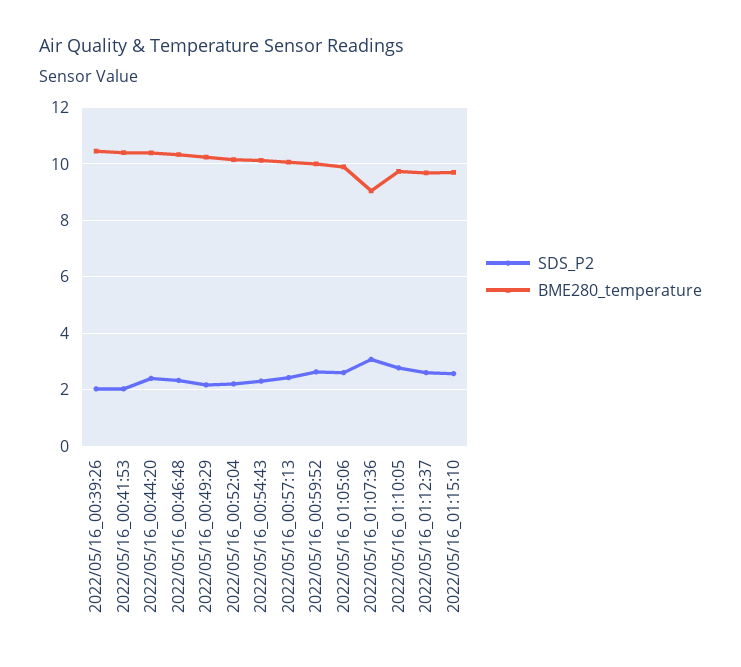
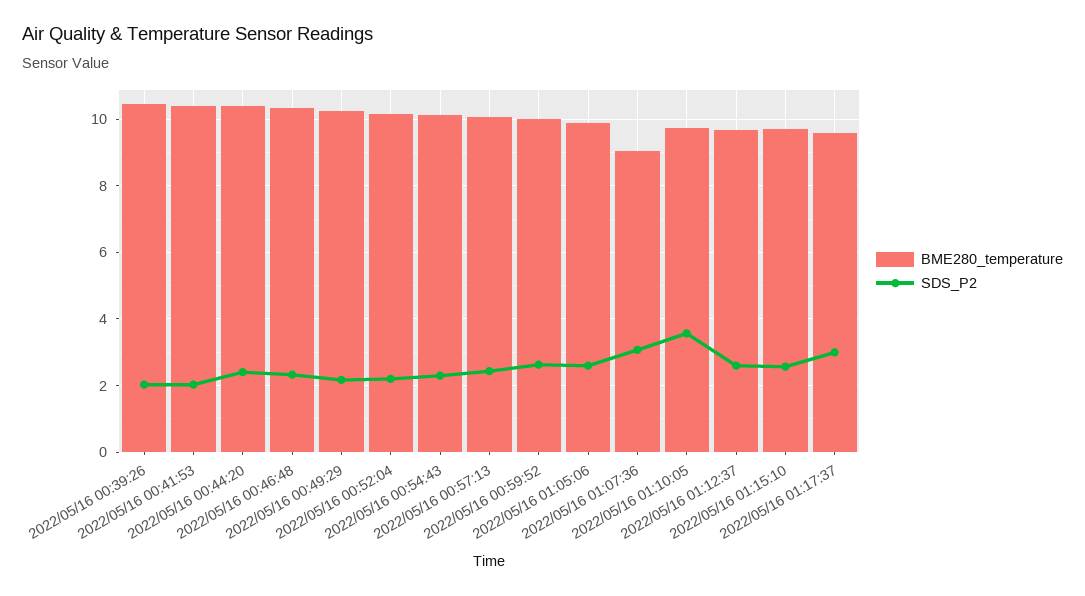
SDS_P2, 2022/05/16_01:10:05: 2.75 -> 3.6
BME280_temperature, 2022/05/16 01:17:37: none -> 9.6
SDS_P2, 2022/05/16 01:17:37: none -> 3

